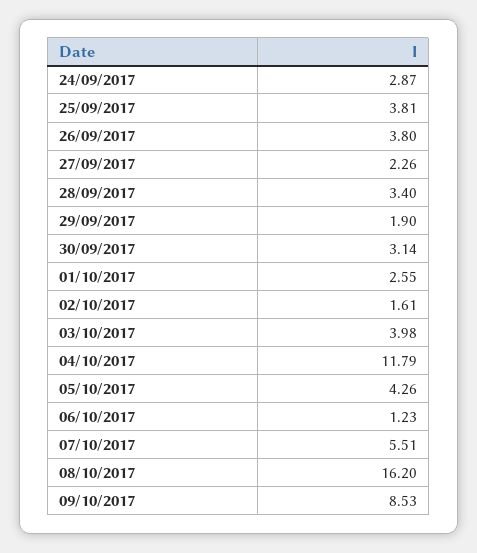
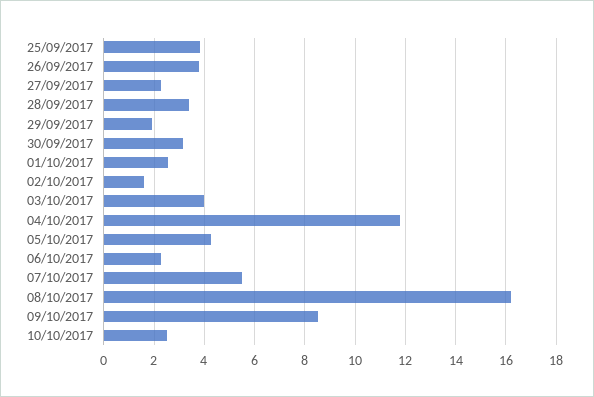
24/09/2017: 2.87 -> none
06/10/2017: 1.23 -> 2.25
10/10/2017: none -> 2.5

